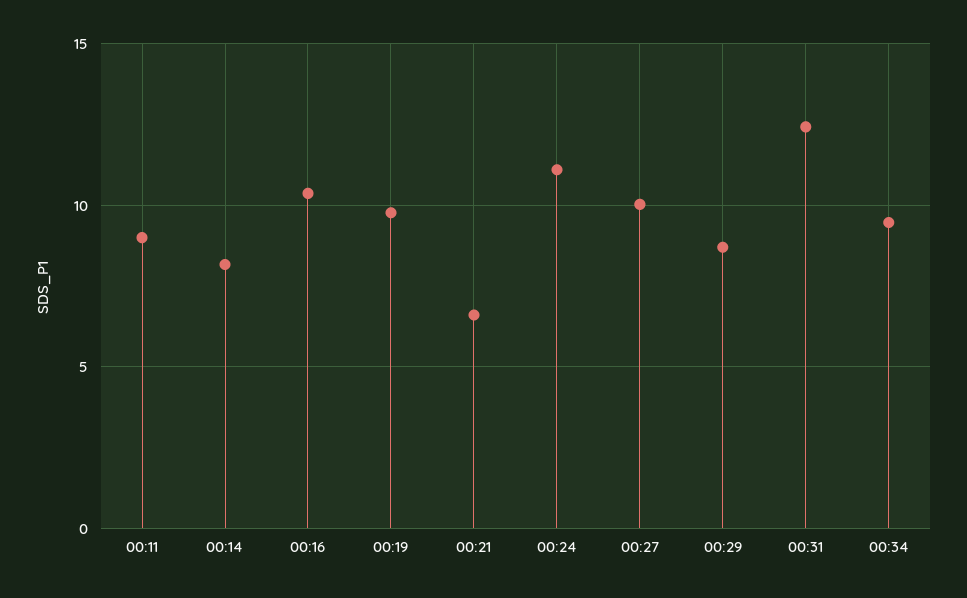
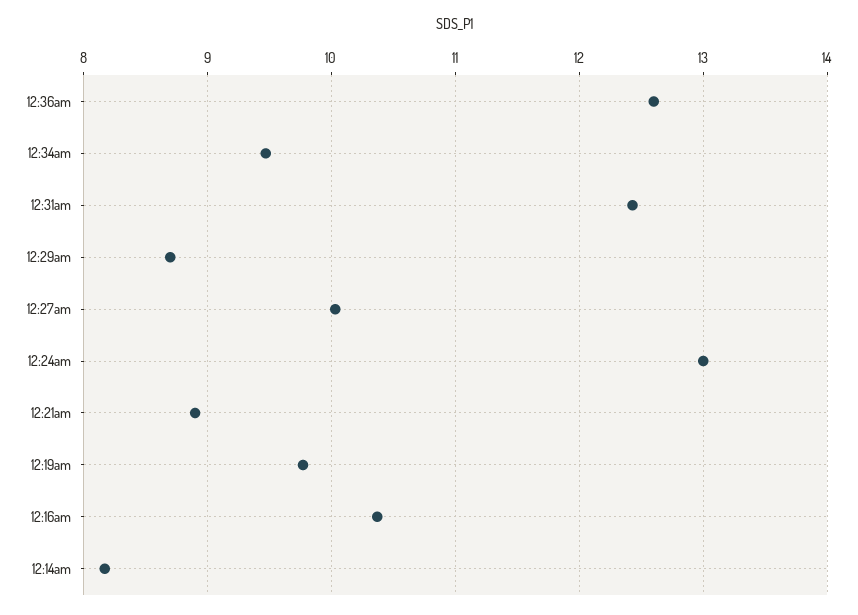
00:11: 9 -> none
00:21: 6.5 -> 8.9
00:24: 11 -> 13
12:36am: none -> 12.6

